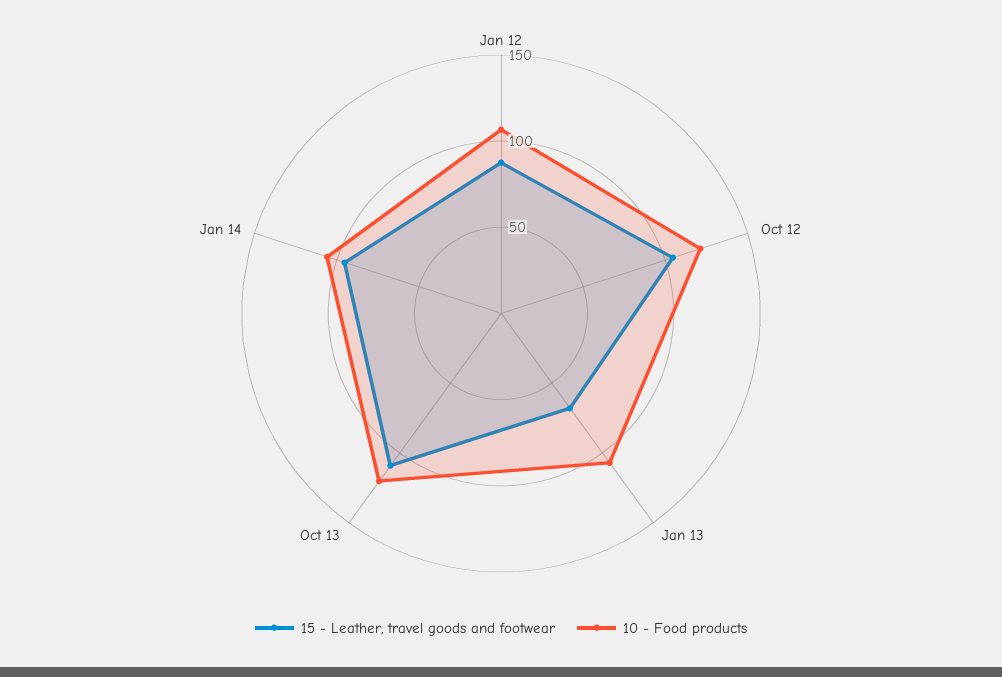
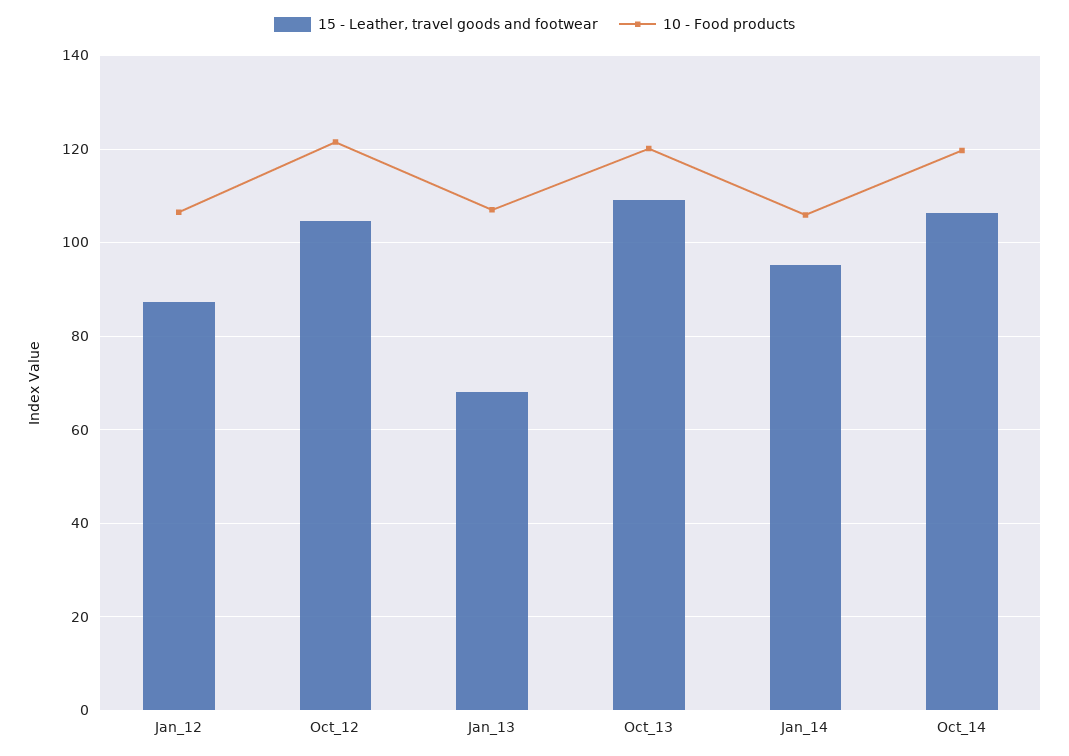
15 - Leather, travel goods and footwear, Oct_14: none -> 106
10 - Food products, Oct_14: none -> 120

